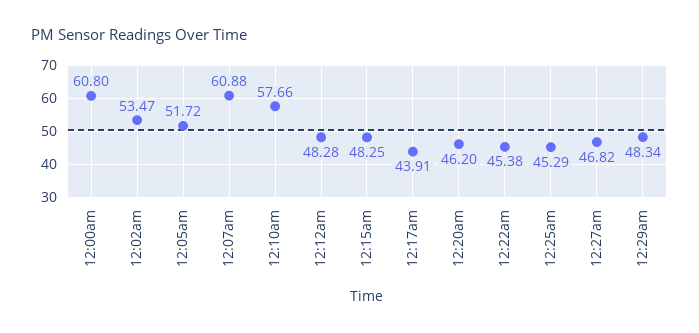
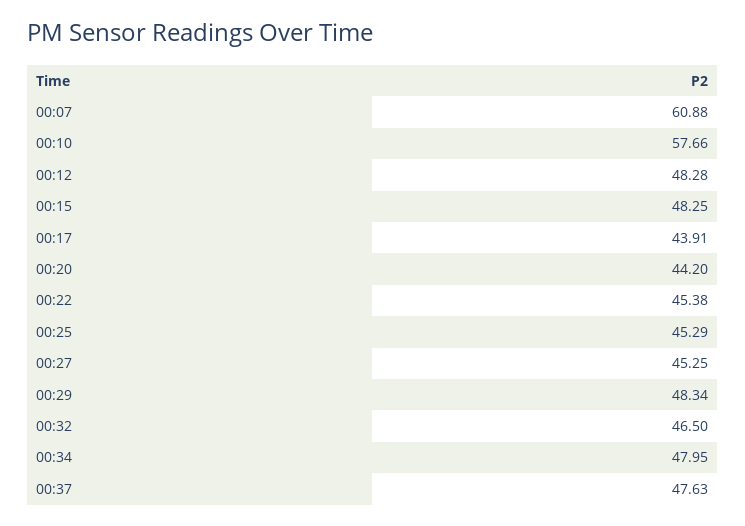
12:00am: 60.8 -> none
12:02am: 53.47 -> none
12:05am: 51.72 -> none
12:20am: 46.2 -> 44.2
12:27am: 46.82 -> 45.25
00:32: none -> 46.5
00:34: none -> 47.95
00:37: none -> 47.63

